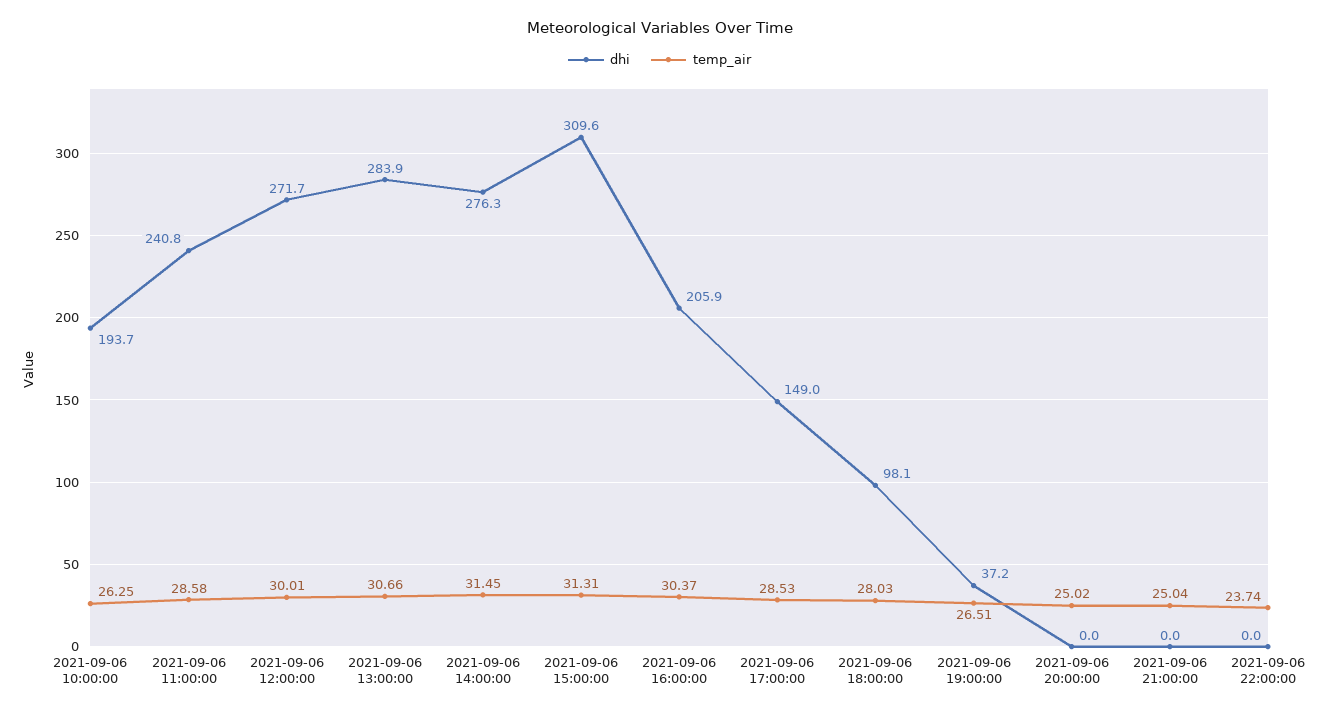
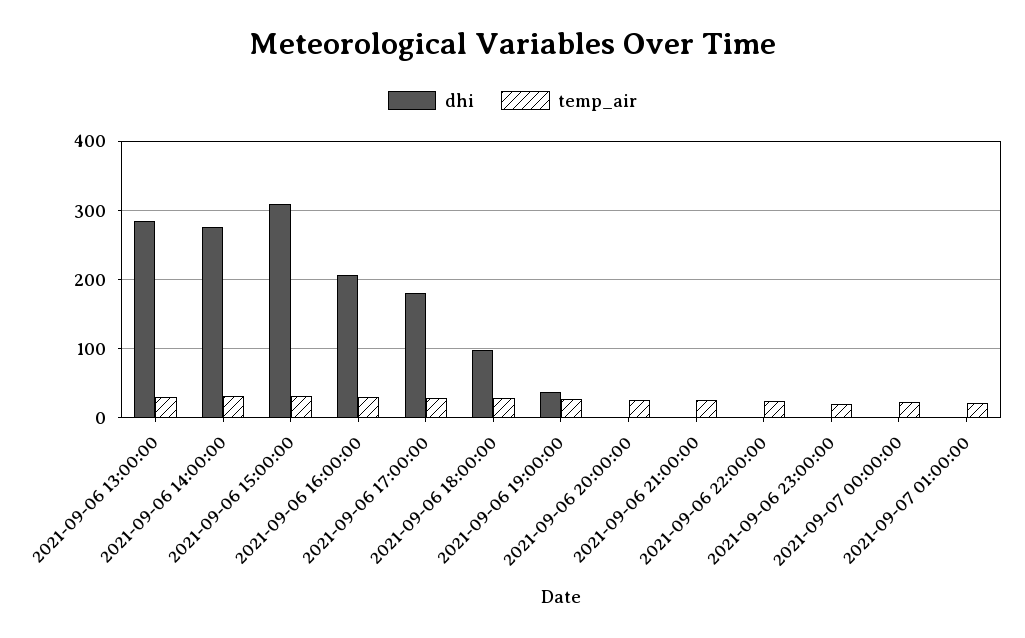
dhi, 2021-09-06 10:00:00: 193.7 -> none
temp_air, 2021-09-06 10:00:00: 26.25 -> none
dhi, 2021-09-06 11:00:00: 240.8 -> none
temp_air, 2021-09-06 11:00:00: 28.58 -> none
dhi, 2021-09-06 12:00:00: 271.7 -> none
temp_air, 2021-09-06 12:00:00: 30.01 -> none
dhi, 2021-09-06 17:00:00: 149 -> 180
dhi, 2021-09-06 23:00:00: none -> 0
temp_air, 2021-09-06 23:00:00: none -> 20
dhi, 2021-09-07 00:00:00: none -> 0
temp_air, 2021-09-07 00:00:00: none -> 20
dhi, 2021-09-07 01:00:00: none -> 0
temp_air, 2021-09-07 01:00:00: none -> 20

